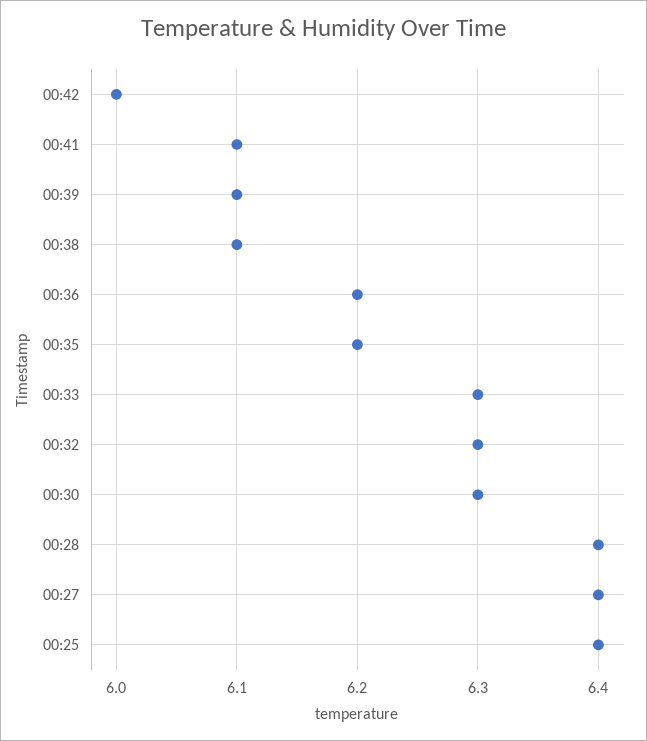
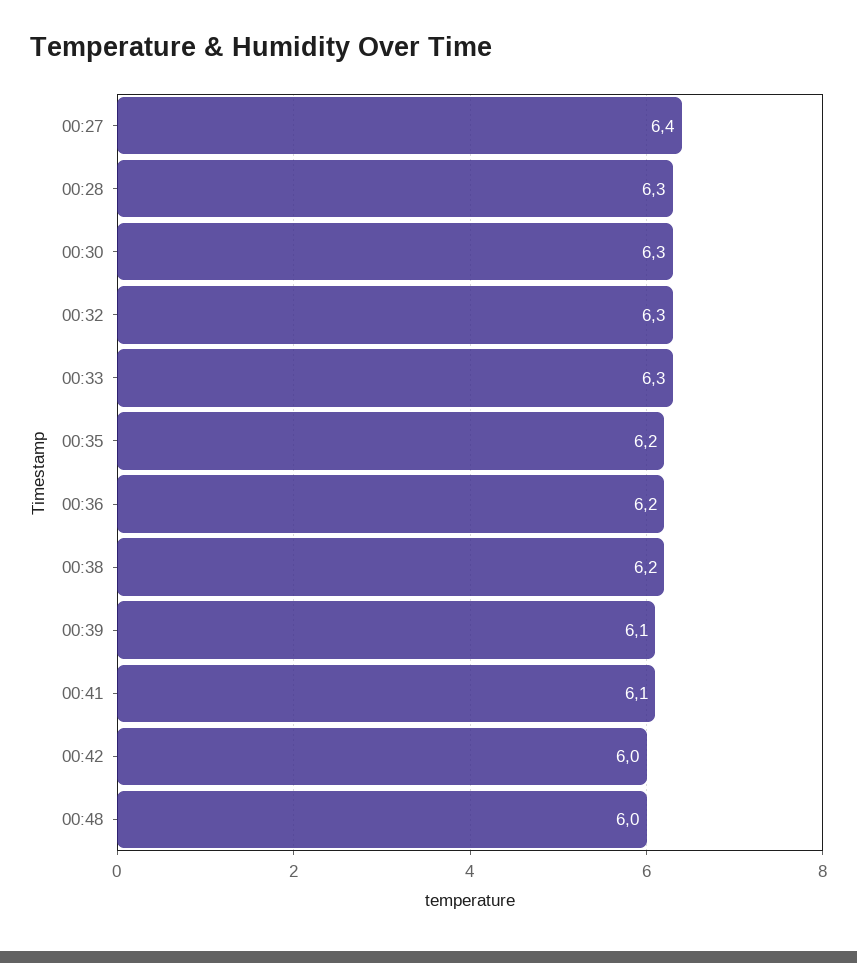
00:38: 6.1 -> 6.2
00:28: 6.4 -> 6.3
00:25: 6.4 -> none
00:48: none -> 6

